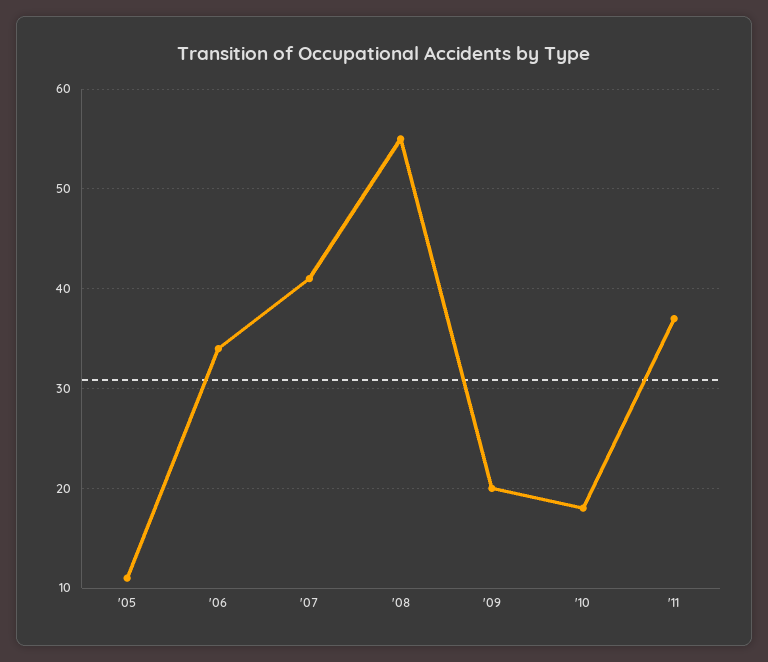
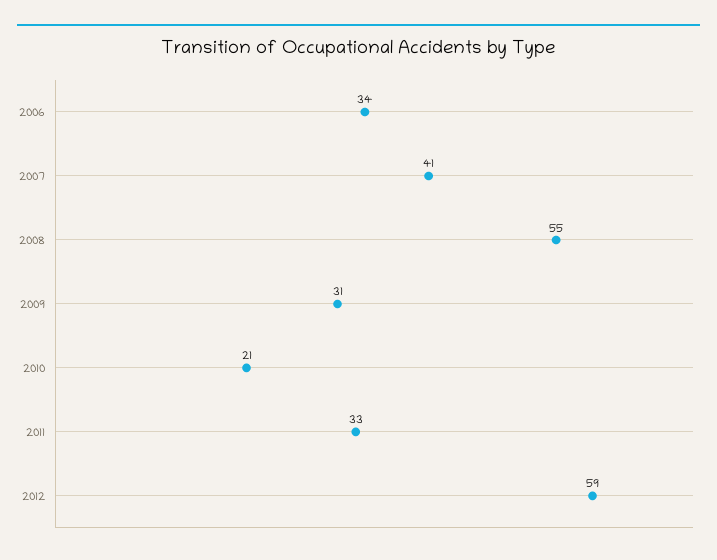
'05: 11 -> none
'09: 20 -> 31
'10: 18 -> 21
'11: 37 -> 33
2012: none -> 59

